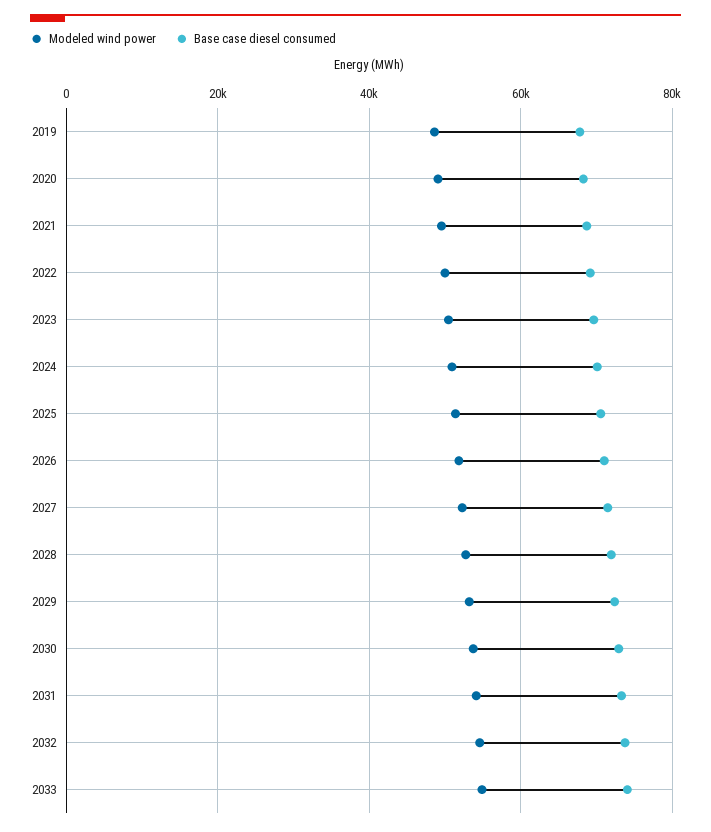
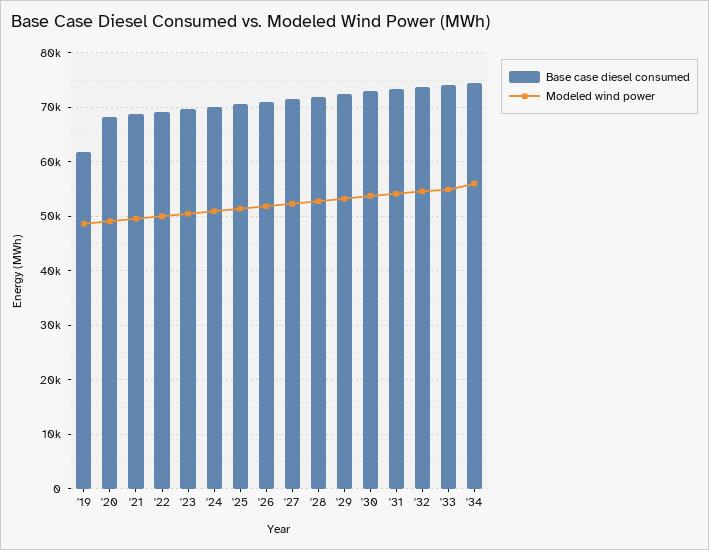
Base case diesel consumed, 2019: 68000 -> 62000
Base case diesel consumed, '34: none -> 74000
Modeled wind power, '34: none -> 56000

